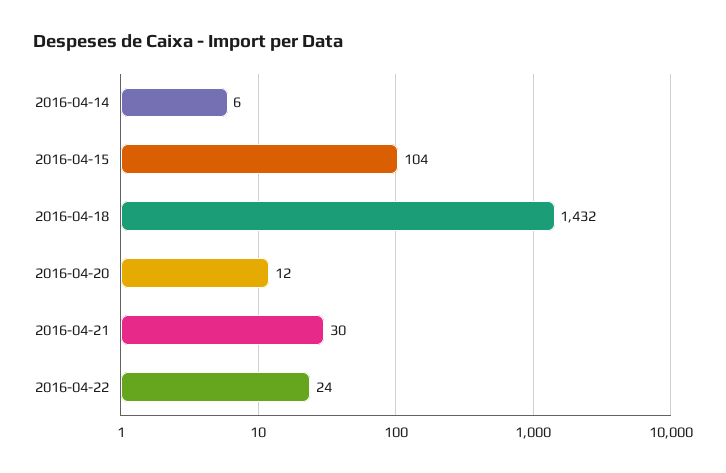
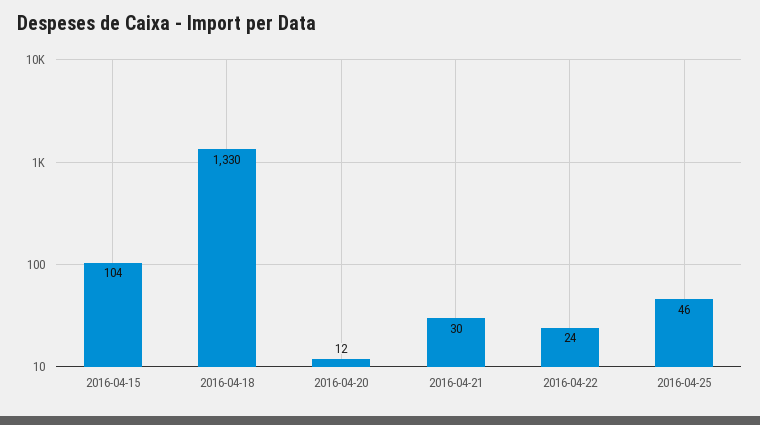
2016-04-14: 6 -> none
2016-04-18: 1432 -> 1330
2016-04-25: none -> 46

